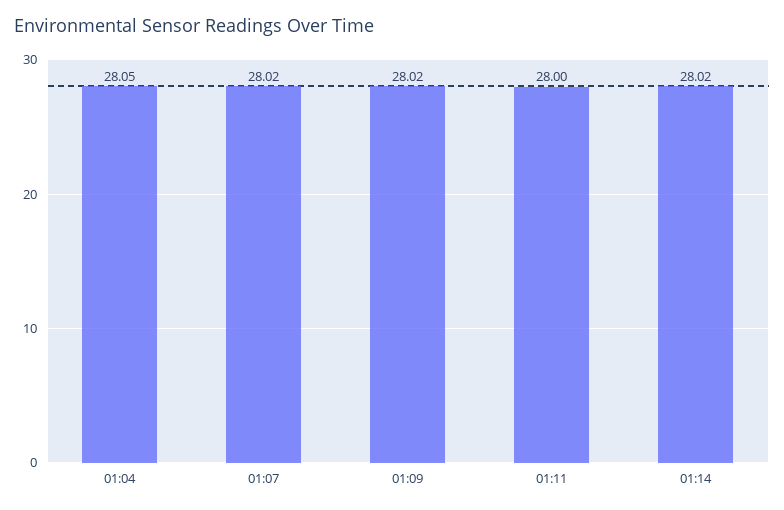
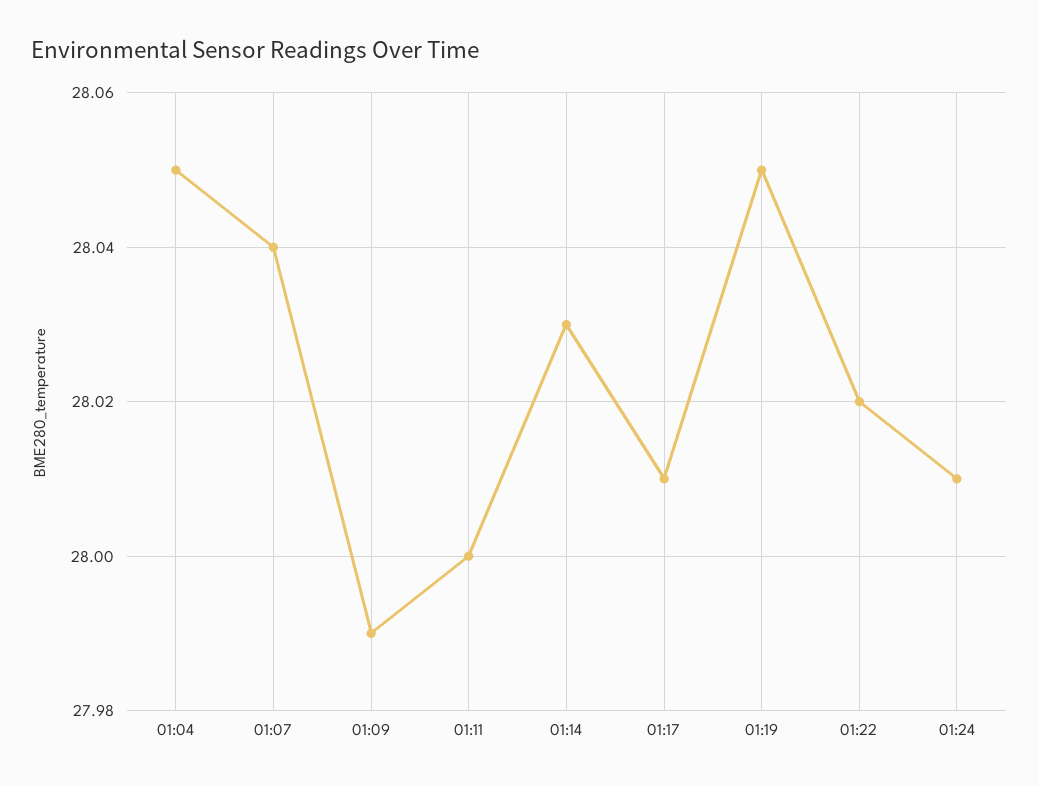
01:07: 28.02 -> 28.04
01:09: 28.02 -> 27.99
01:14: 28.02 -> 28.03
01:17: none -> 28.01
01:19: none -> 28.05
01:22: none -> 28.02
01:24: none -> 28.01

